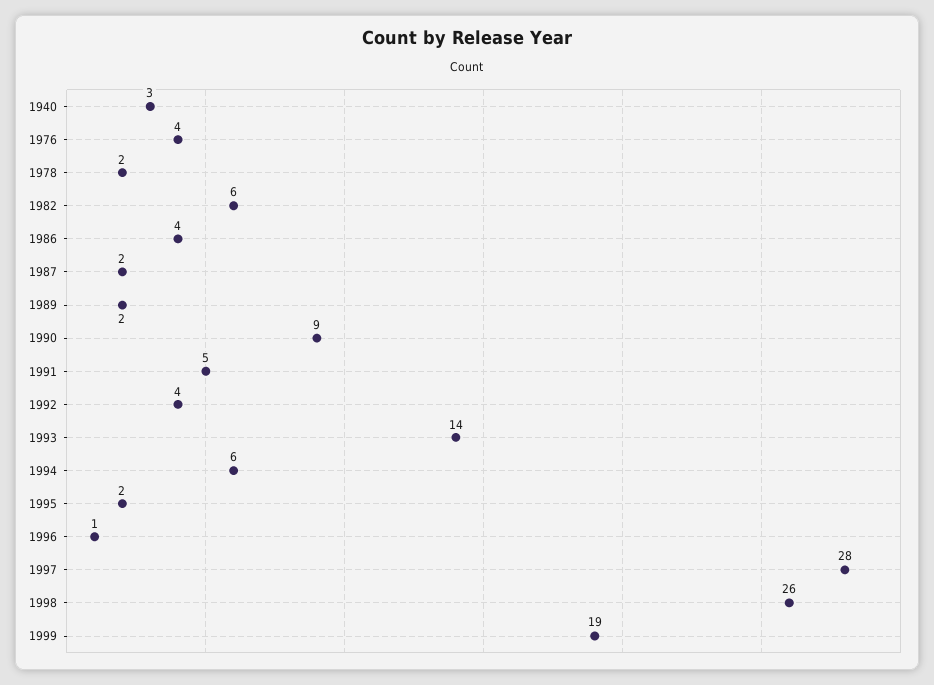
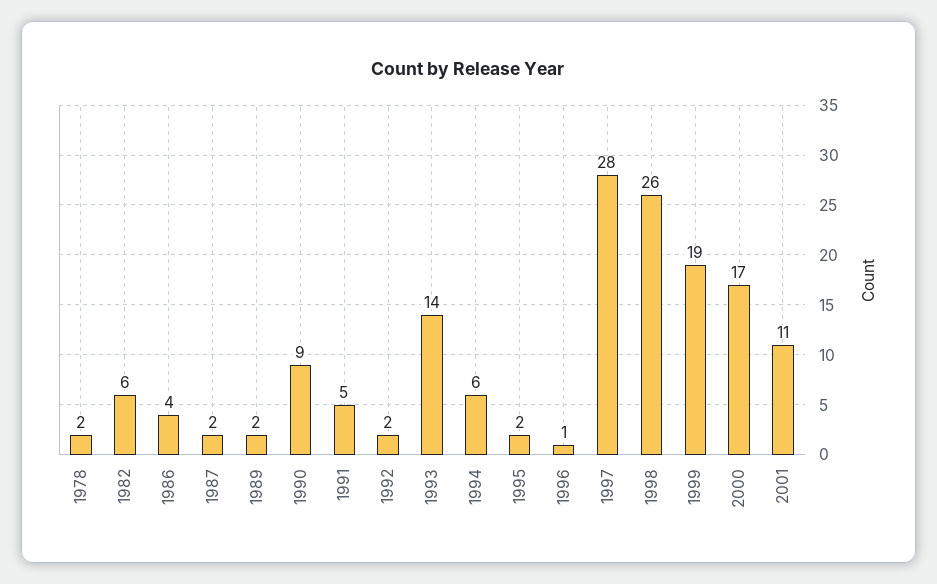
1940: 3 -> none
1976: 4 -> none
1992: 4 -> 2
2000: none -> 17
2001: none -> 11

